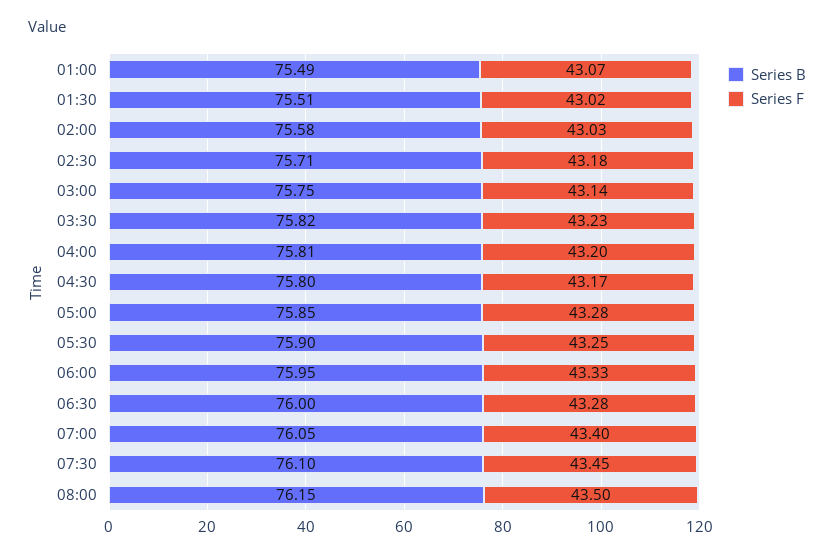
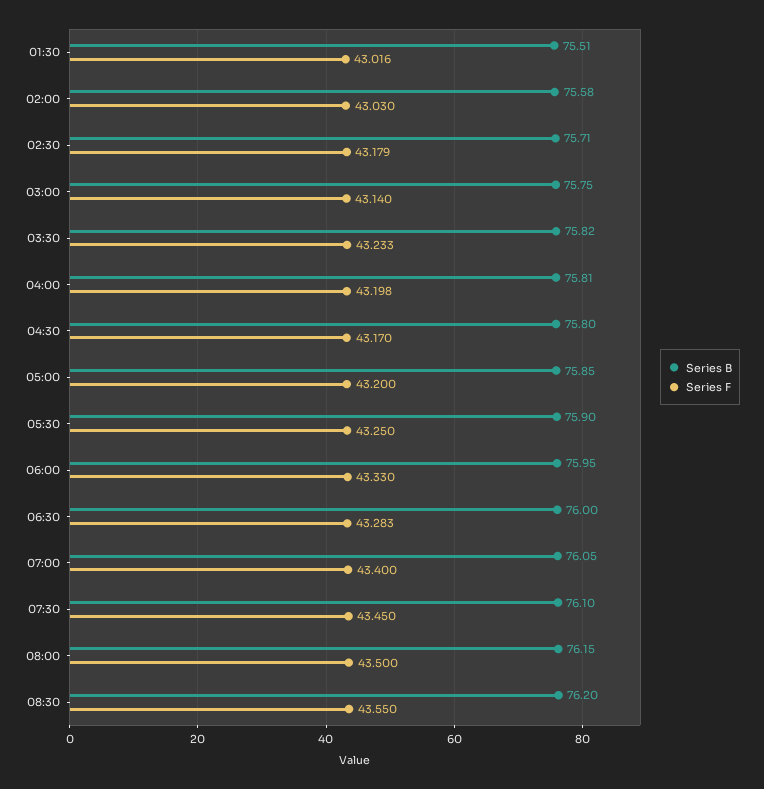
Series B, 01:00: 75.49 -> none
Series F, 01:00: 43.07 -> none
Series F, 05:00: 43.28 -> 43.2
Series B, 08:30: none -> 76.2
Series F, 08:30: none -> 43.55

